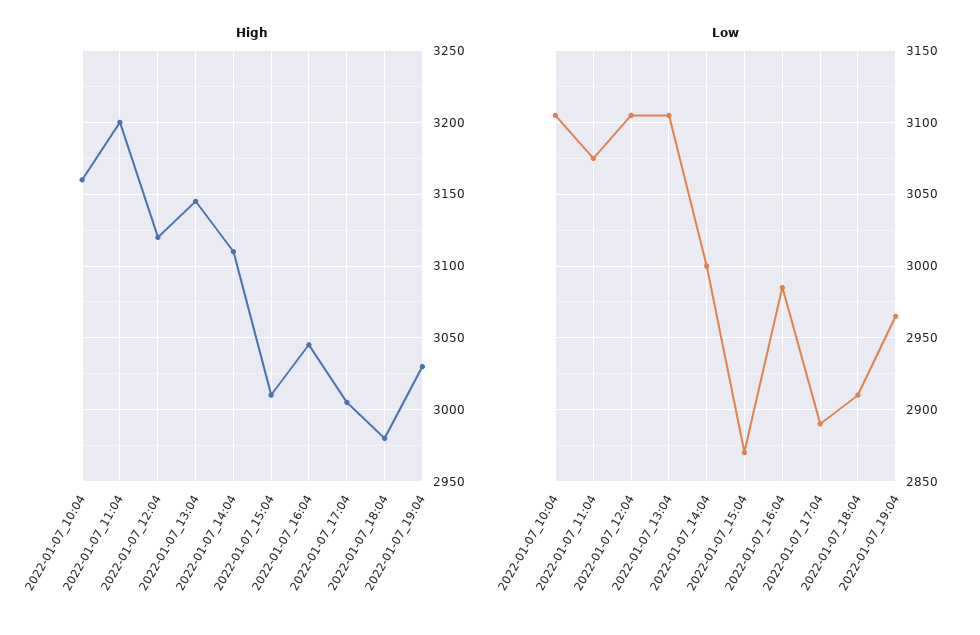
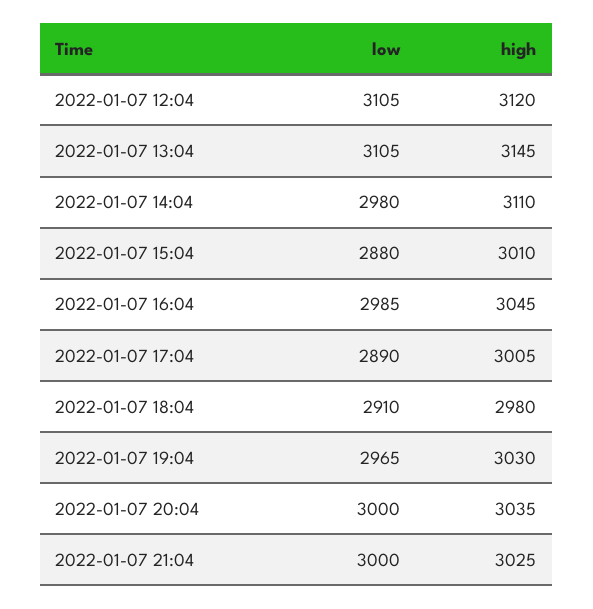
High, 2022-01-07_10:04: 3160 -> none
High, 2022-01-07_11:04: 3200 -> none
Low, 2022-01-07_10:04: 3105 -> none
Low, 2022-01-07_11:04: 3075 -> none
Low, 2022-01-07_14:04: 3000 -> 2980
Low, 2022-01-07_15:04: 2870 -> 2880
Low, 2022-01-07 20:04: none -> 3000
High, 2022-01-07 20:04: none -> 3035
Low, 2022-01-07 21:04: none -> 3000
High, 2022-01-07 21:04: none -> 3025

